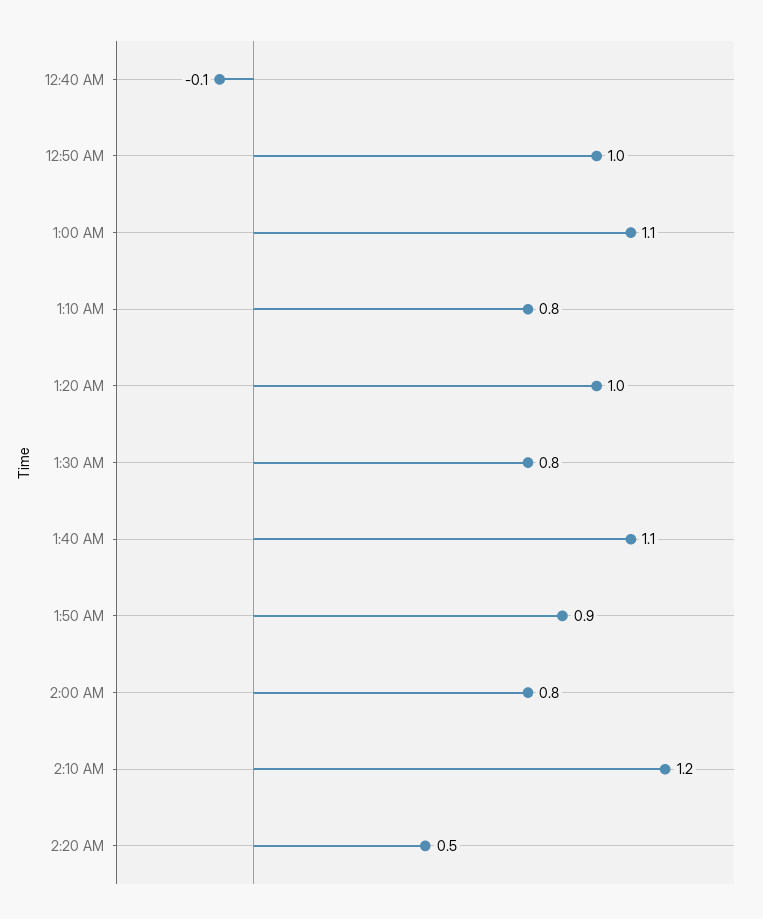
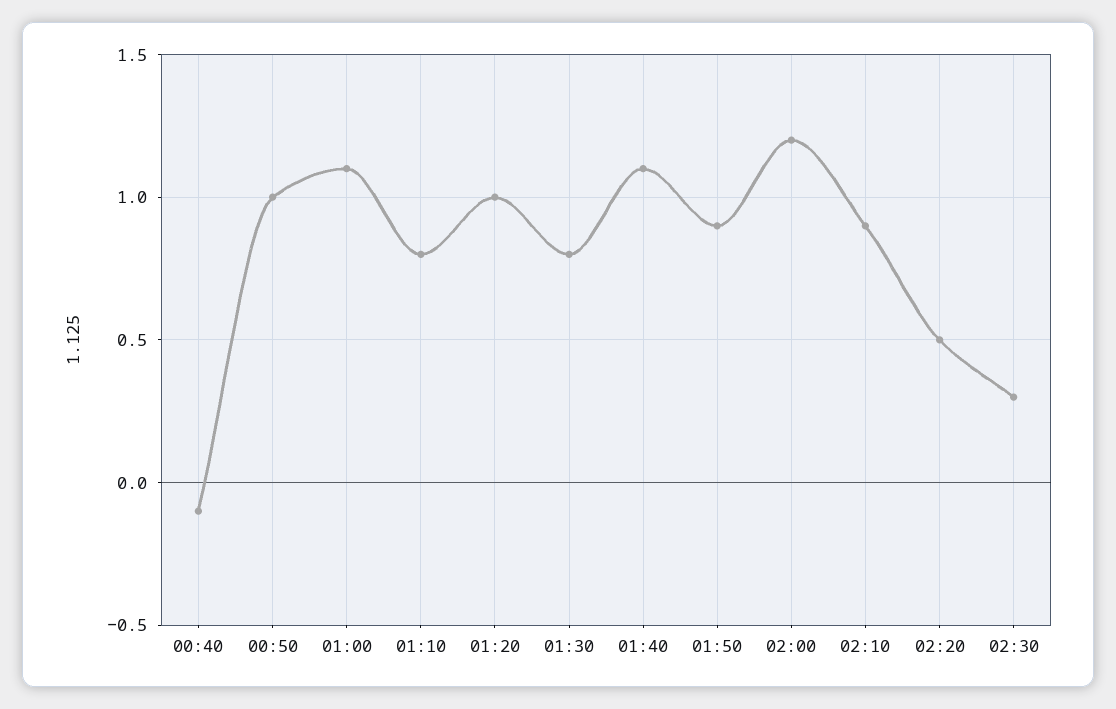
2:00 AM: 0.8 -> 1.2
2:10 AM: 1.2 -> 0.9
02:30: none -> 0.3

